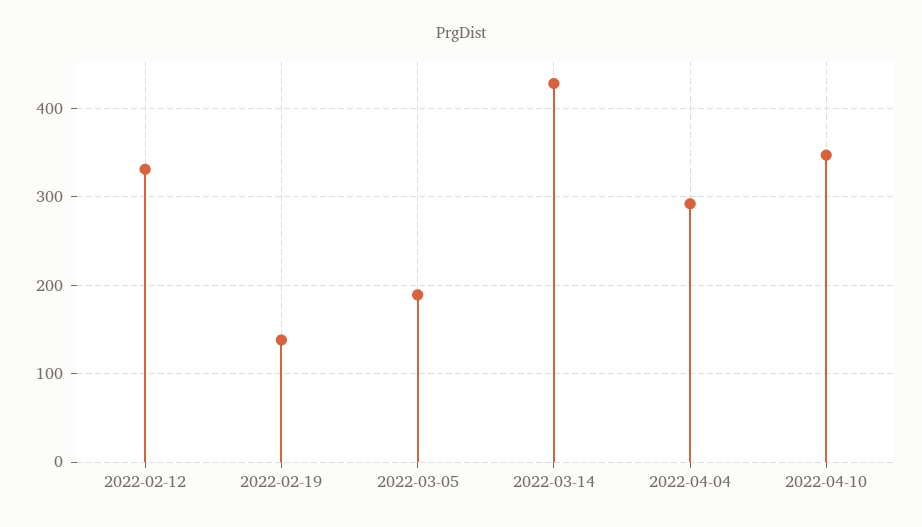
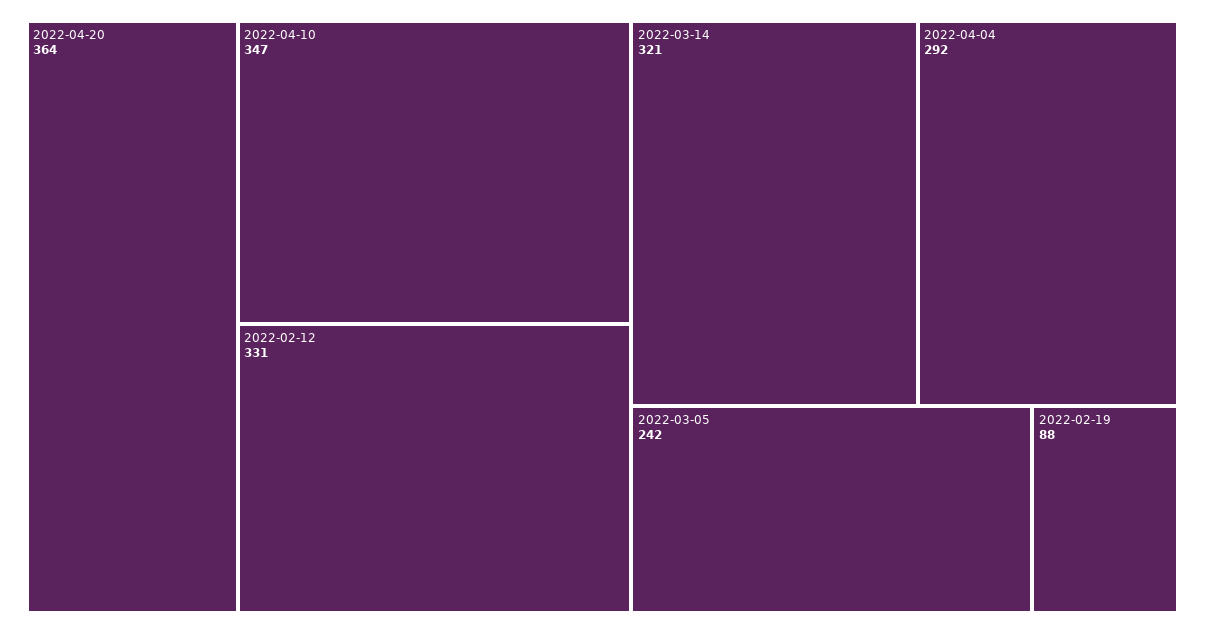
2022-02-19: 140 -> 88
2022-03-05: 190 -> 242
2022-03-14: 430 -> 321
2022-04-20: none -> 364

